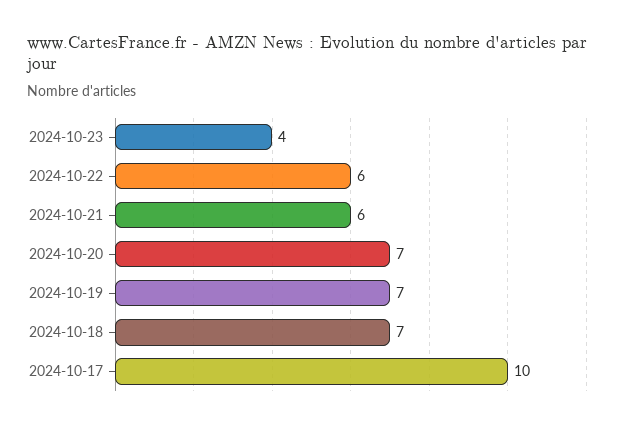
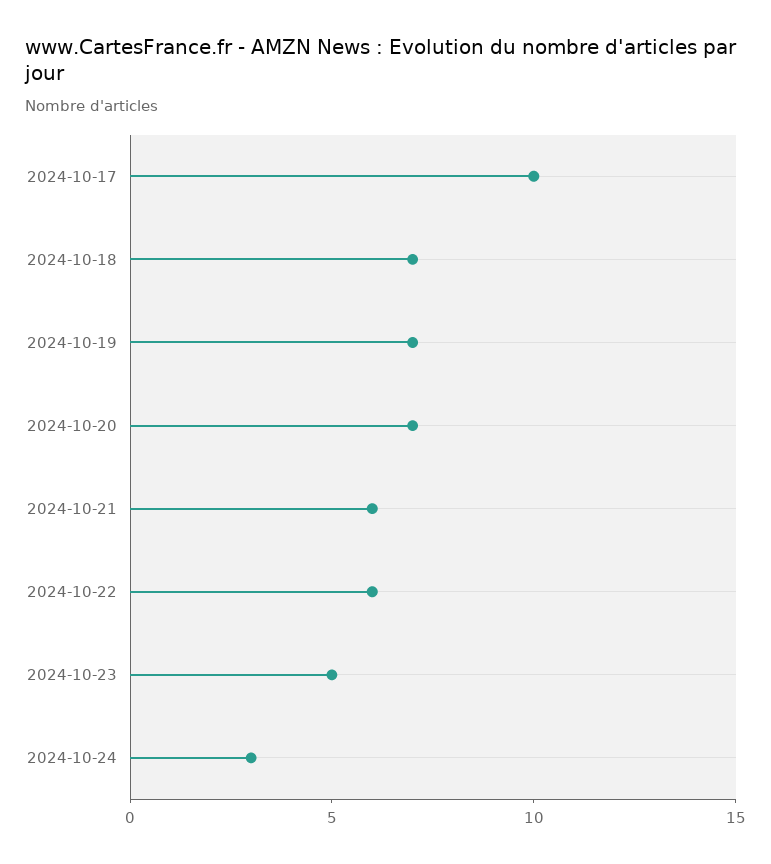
2024-10-23: 4 -> 5
2024-10-24: none -> 3

